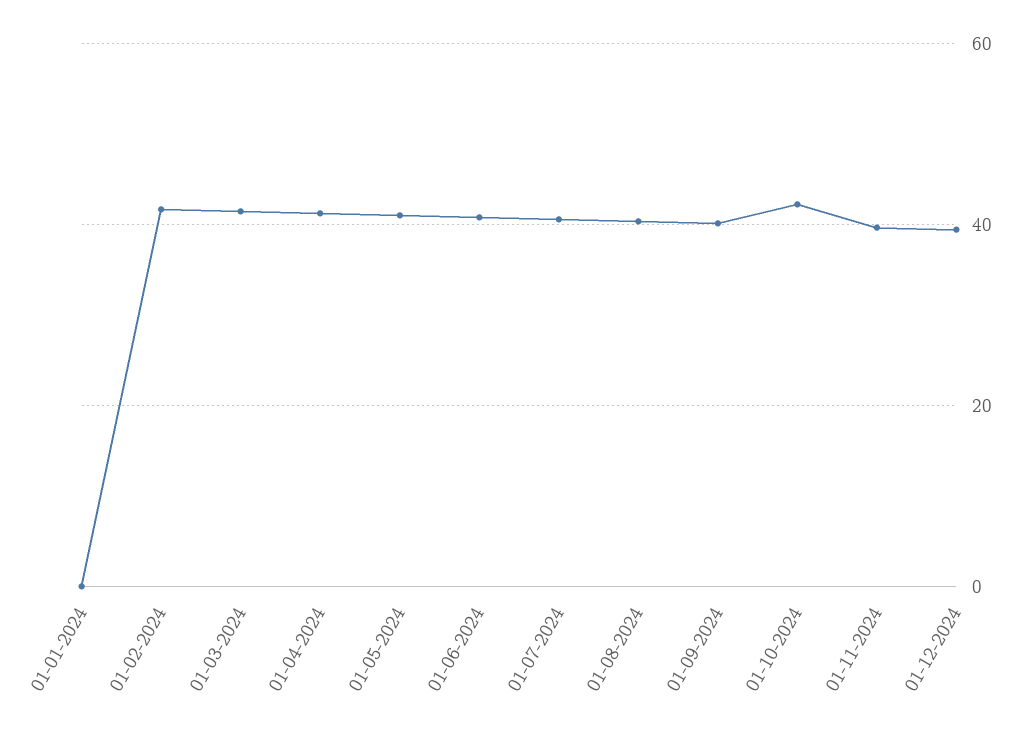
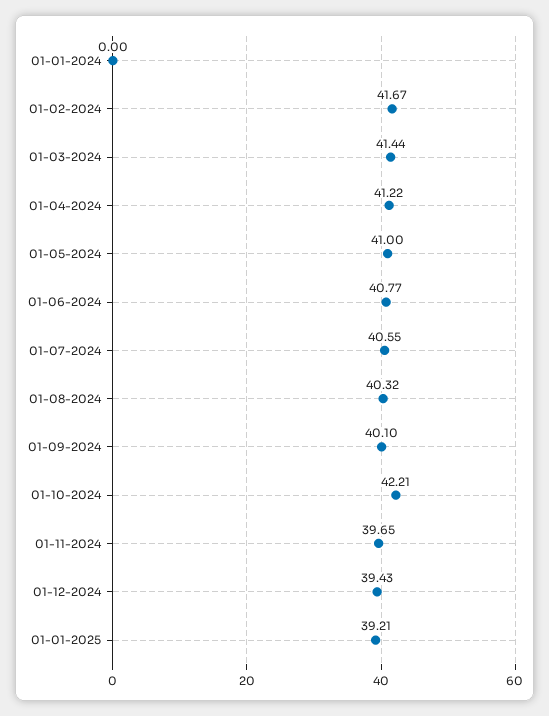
01-01-2025: none -> 39.21

